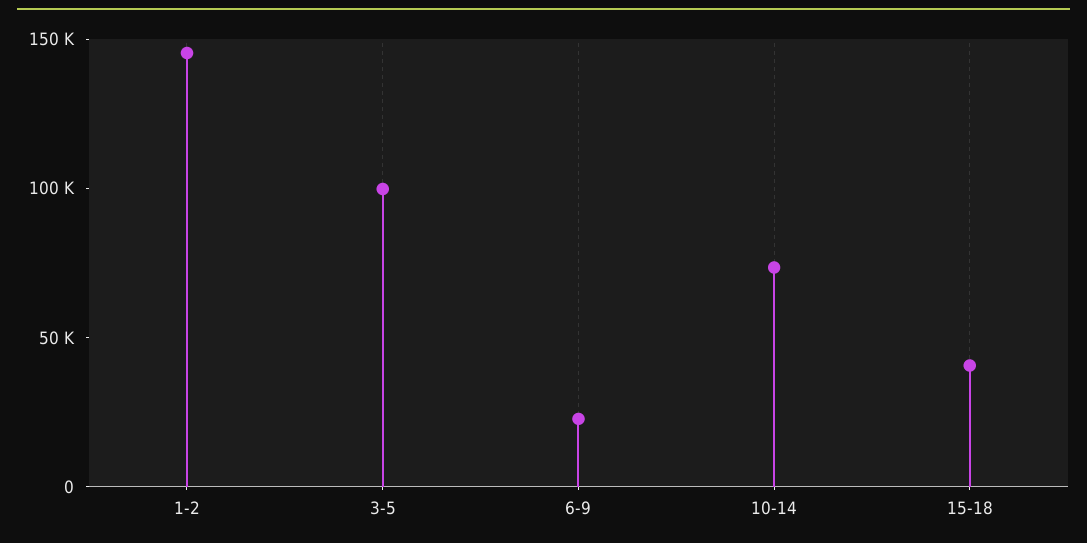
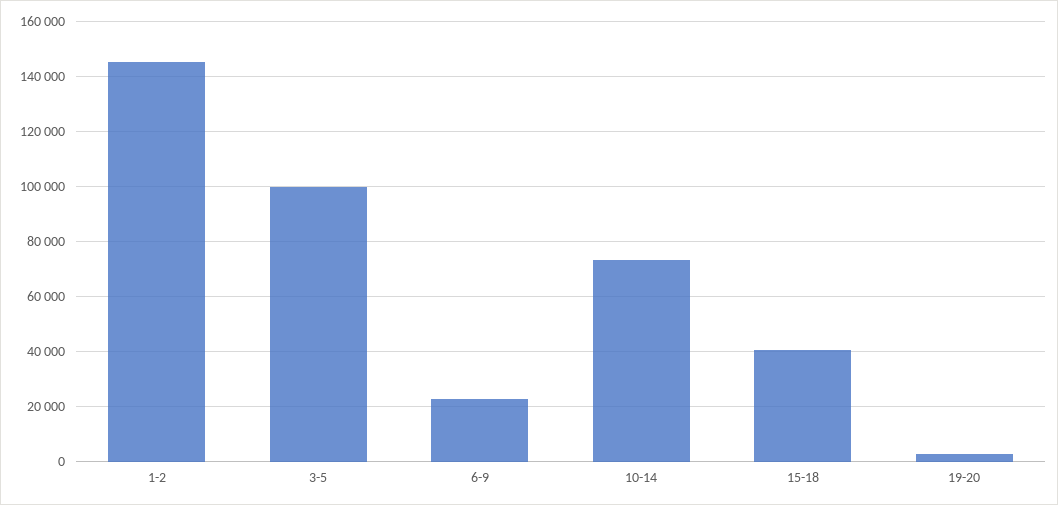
19-20: none -> 2500

